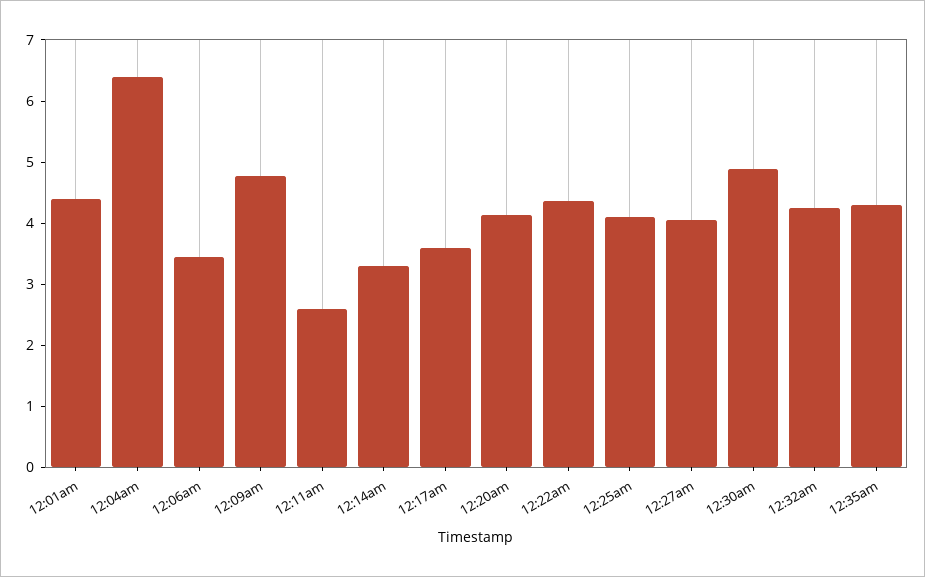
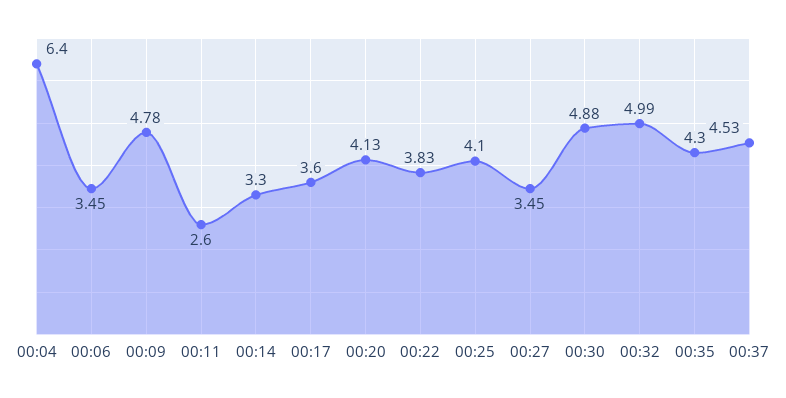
12:01am: 4.4 -> none
12:22am: 4.4 -> 3.83
12:27am: 4 -> 3.45
12:32am: 4.2 -> 4.99
00:37: none -> 4.53

